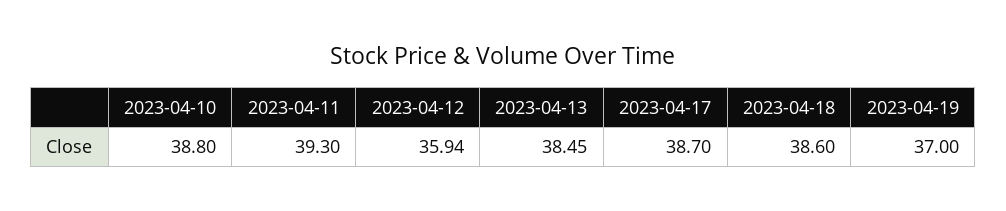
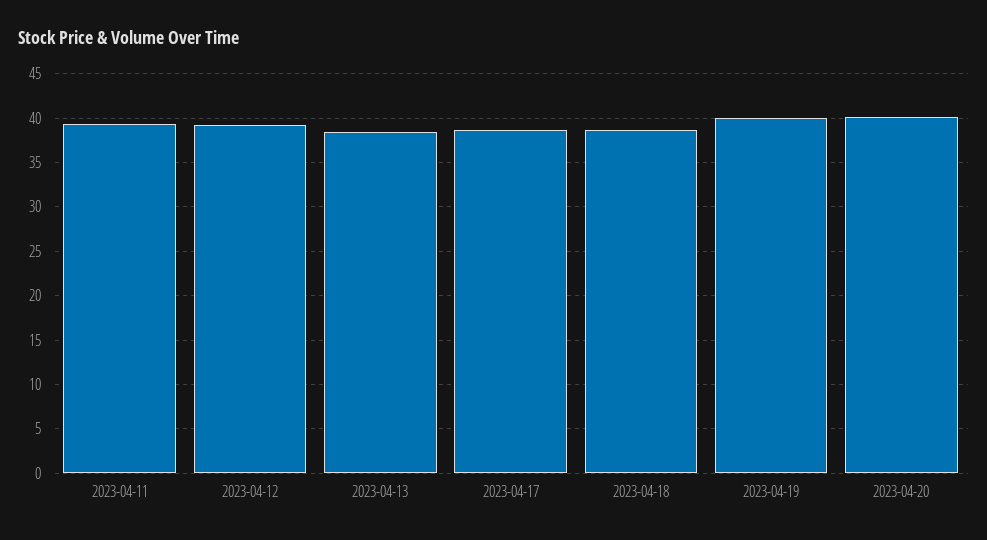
2023-04-10: 38.8 -> none
2023-04-12: 35.94 -> 39
2023-04-19: 37 -> 40
2023-04-20: none -> 40

